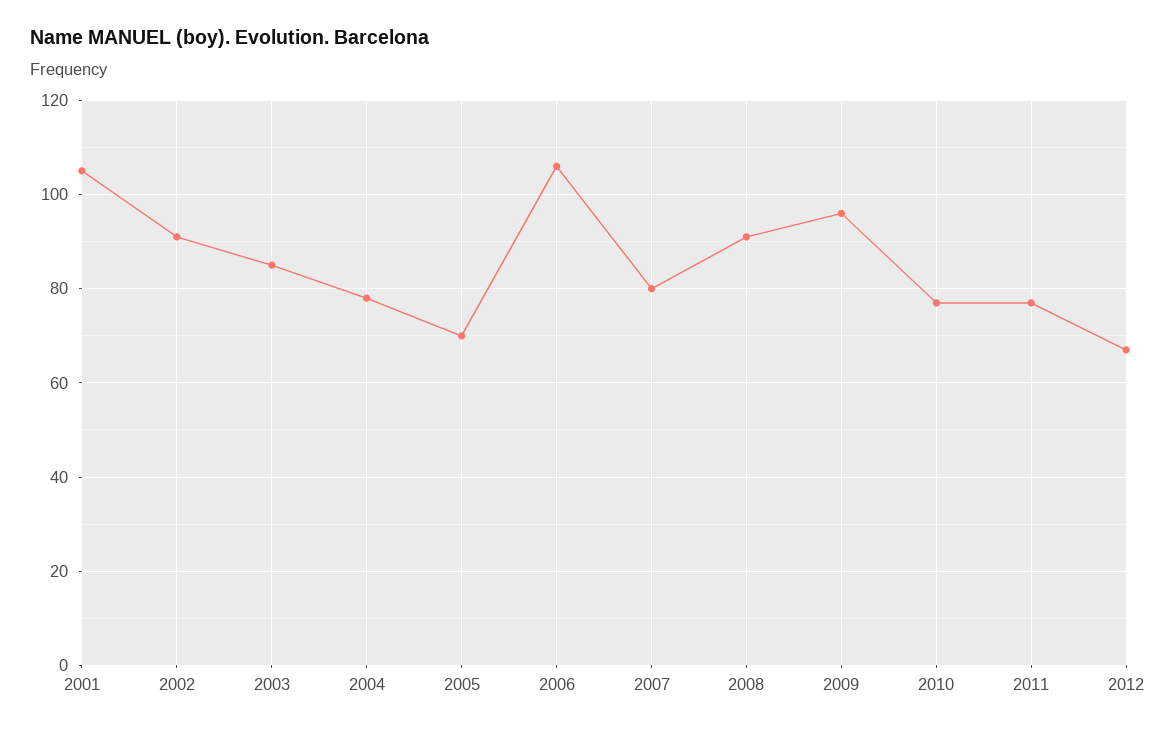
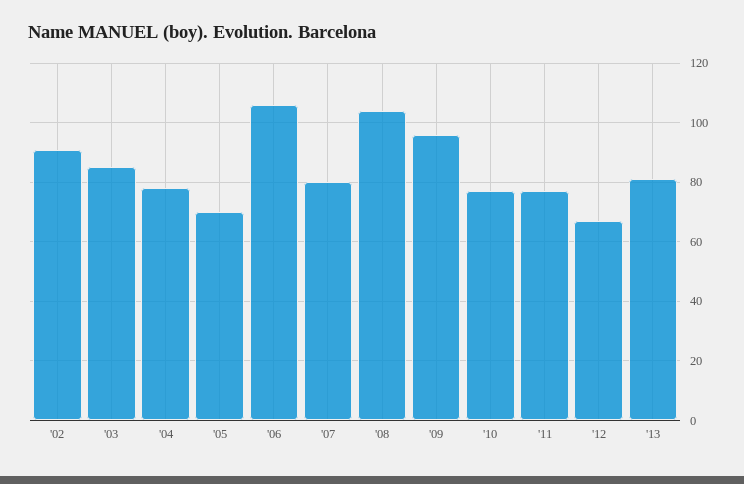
2001: 105 -> none
2008: 90 -> 105
'13: none -> 80

